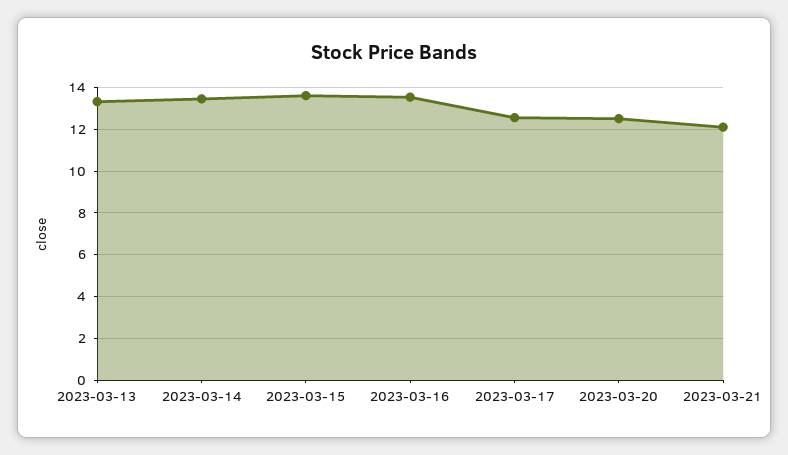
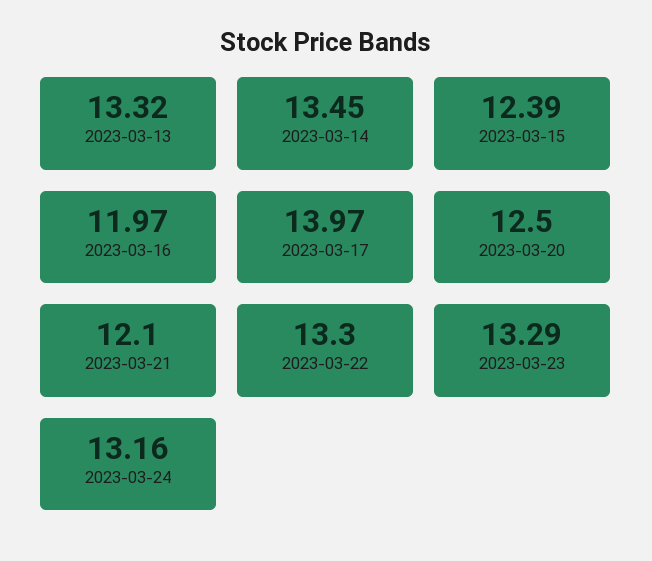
2023-03-15: 13.5 -> 12.39
2023-03-16: 13.5 -> 11.97
2023-03-17: 12.5 -> 13.97
2023-03-22: none -> 13.3
2023-03-23: none -> 13.29
2023-03-24: none -> 13.16

